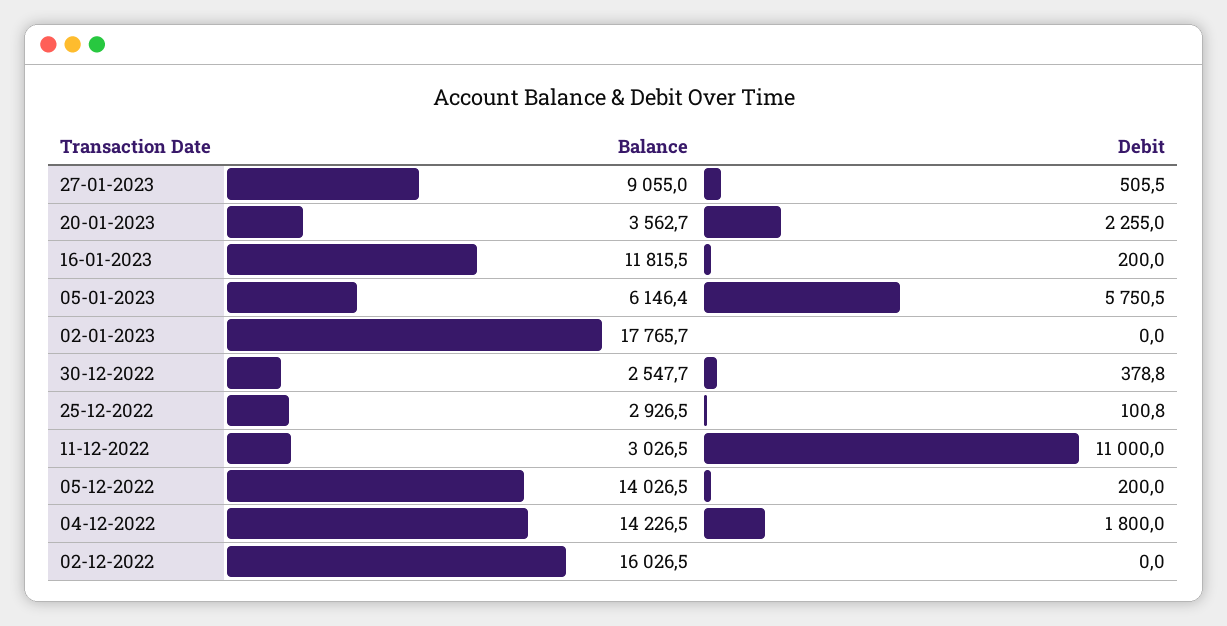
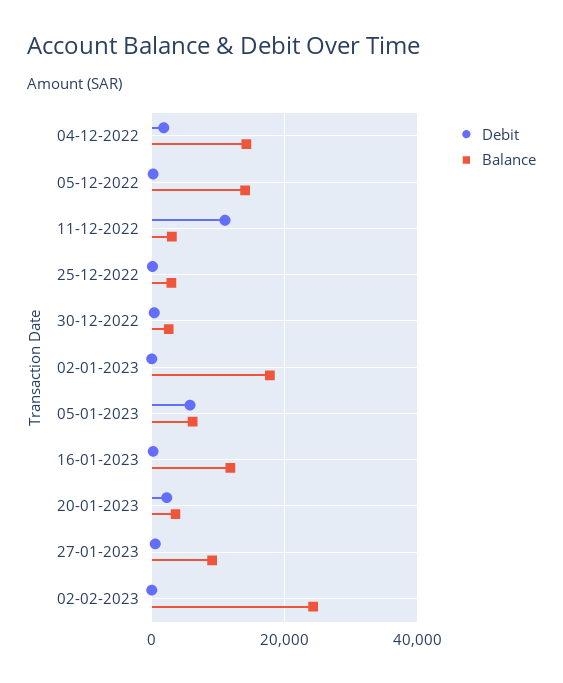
Balance, 02-12-2022: 16026.5 -> none
Debit, 02-12-2022: 0 -> none
Debit, 02-02-2023: none -> 0
Balance, 02-02-2023: none -> 24000

